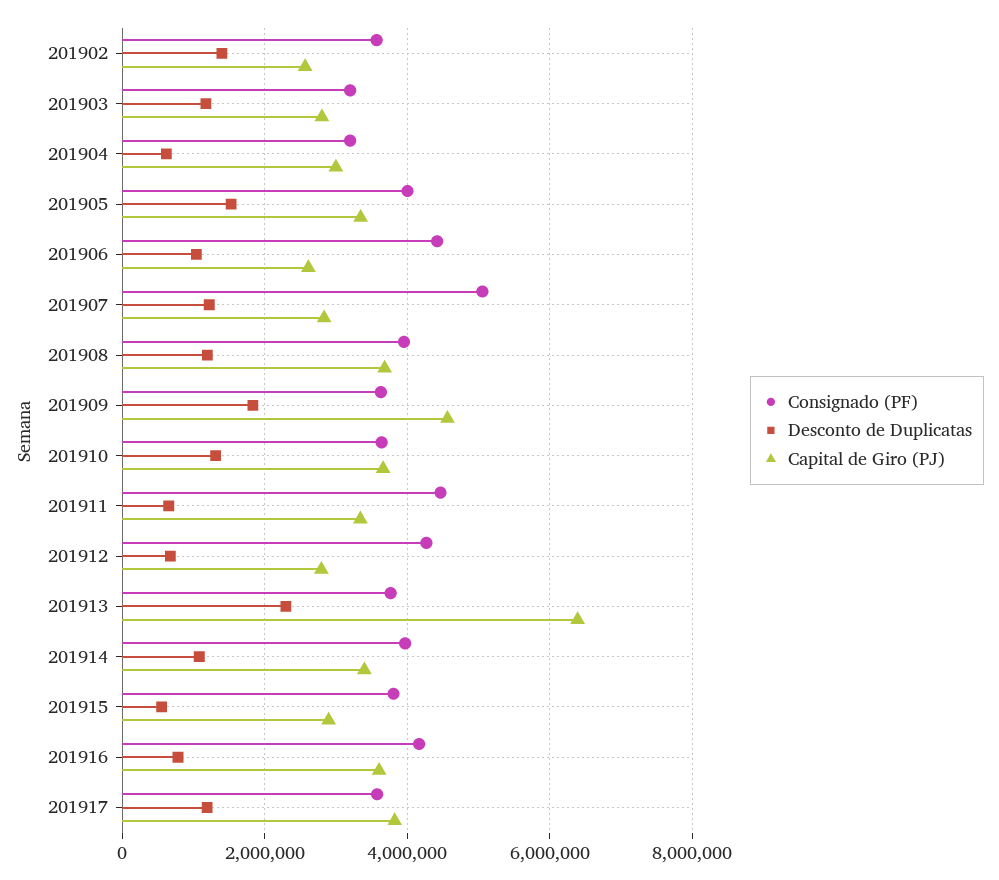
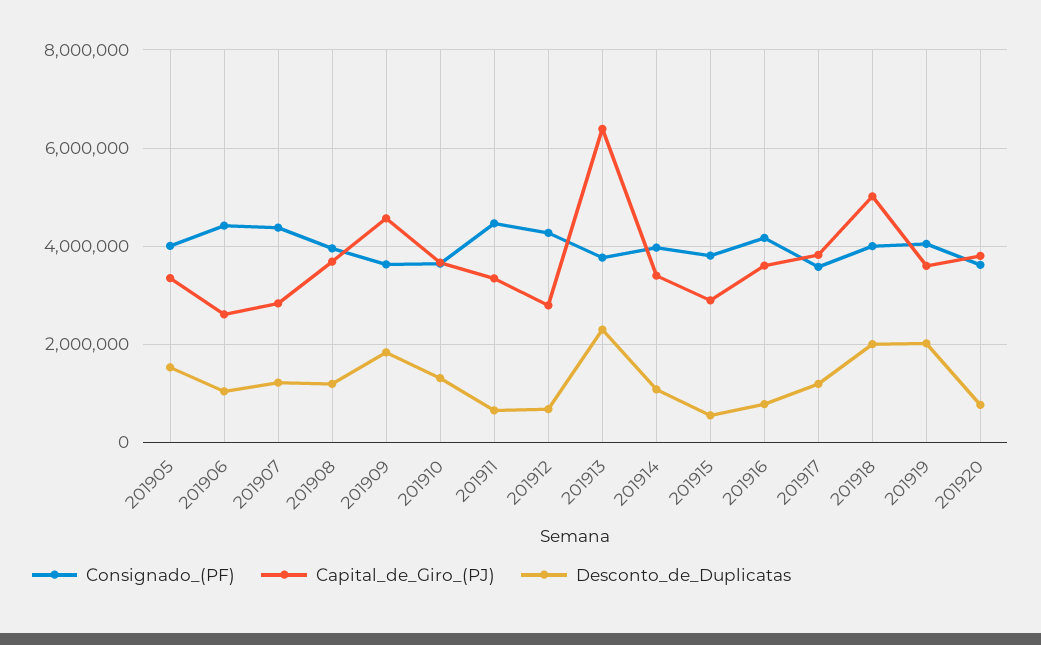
Consignado (PF), 201902: 3600000 -> none
Desconto de Duplicatas, 201902: 1400000 -> none
Capital de Giro (PJ), 201902: 2600000 -> none
Consignado (PF), 201903: 3200000 -> none
Desconto de Duplicatas, 201903: 1200000 -> none
Capital de Giro (PJ), 201903: 2800000 -> none
Consignado (PF), 201904: 3200000 -> none
Desconto de Duplicatas, 201904: 600000 -> none
Capital de Giro (PJ), 201904: 3000000 -> none
Consignado (PF), 201907: 5000000 -> 4400000
Consignado (PF), 201918: none -> 4000000
Capital de Giro (PJ), 201918: none -> 5000000
Desconto de Duplicatas, 201918: none -> 2000000
Consignado (PF), 201919: none -> 4000000
Capital de Giro (PJ), 201919: none -> 3600000
Desconto de Duplicatas, 201919: none -> 2000000
Consignado (PF), 201920: none -> 3600000
Capital de Giro (PJ), 201920: none -> 3800000
Desconto de Duplicatas, 201920: none -> 800000

